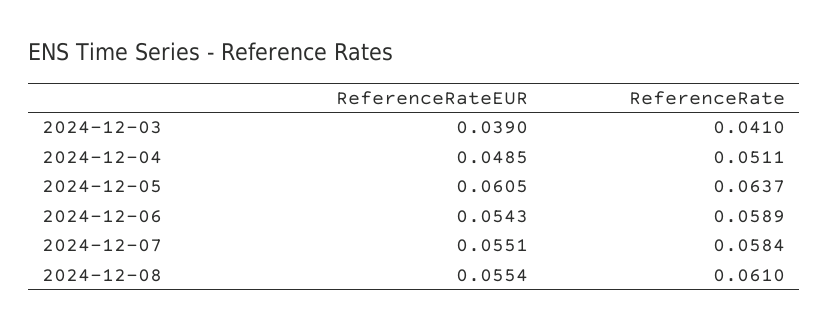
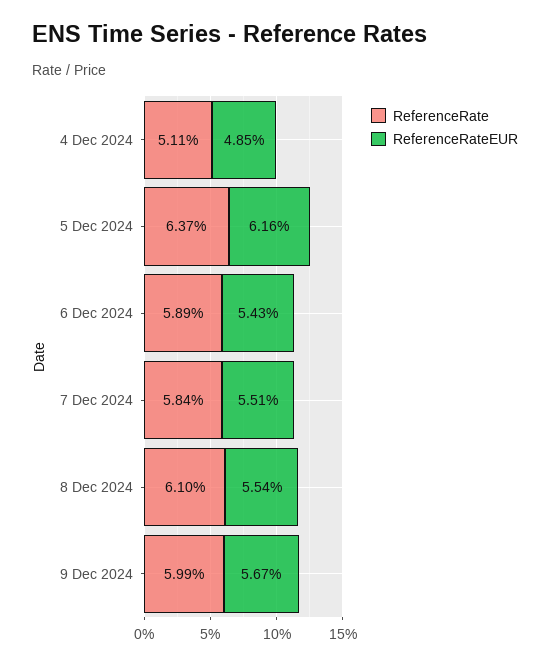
ReferenceRateEUR, 2024-12-03: 0.039 -> none
ReferenceRate, 2024-12-03: 0.041 -> none
ReferenceRateEUR, 2024-12-05: 0.0605 -> 0.0616
ReferenceRate, 9 Dec 2024: none -> 0.0599
ReferenceRateEUR, 9 Dec 2024: none -> 0.0567

